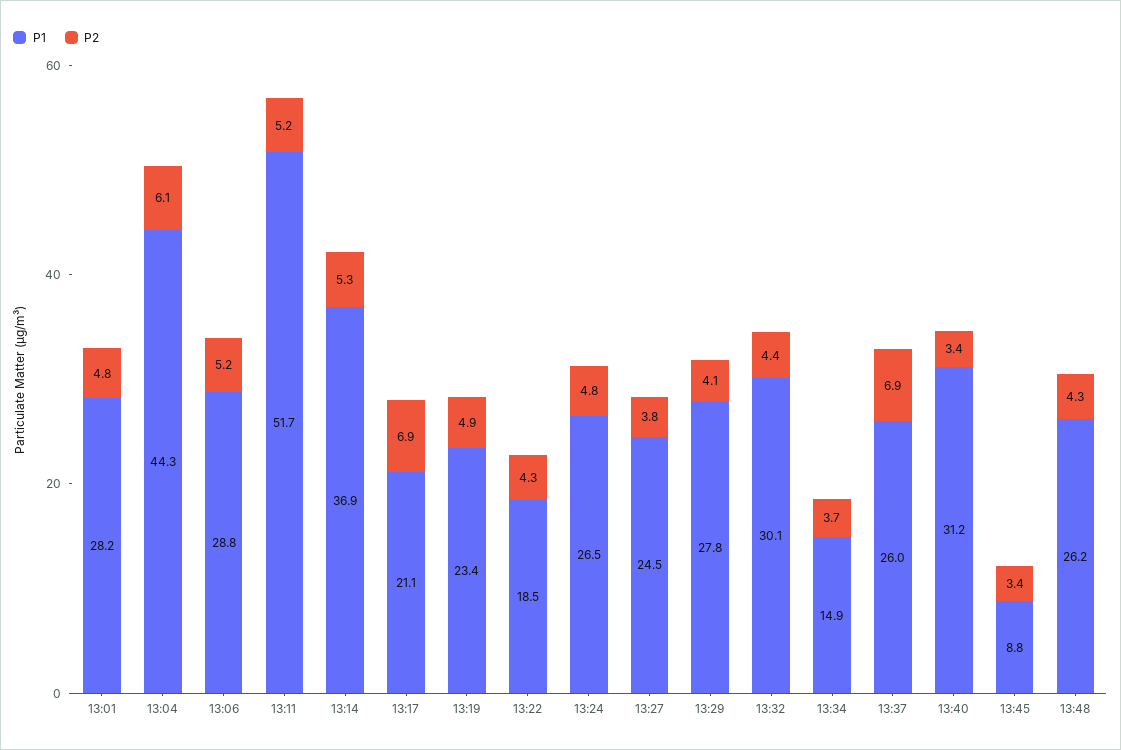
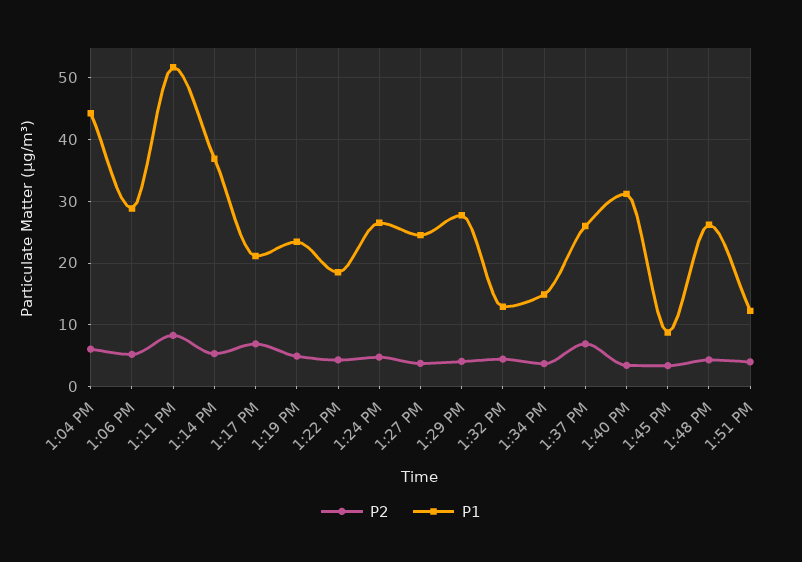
P1, 13:01: 28.2 -> none
P2, 13:01: 4.8 -> none
P2, 13:11: 5.2 -> 8
P1, 13:32: 30.1 -> 13
P2, 1:51 PM: none -> 4
P1, 1:51 PM: none -> 12

